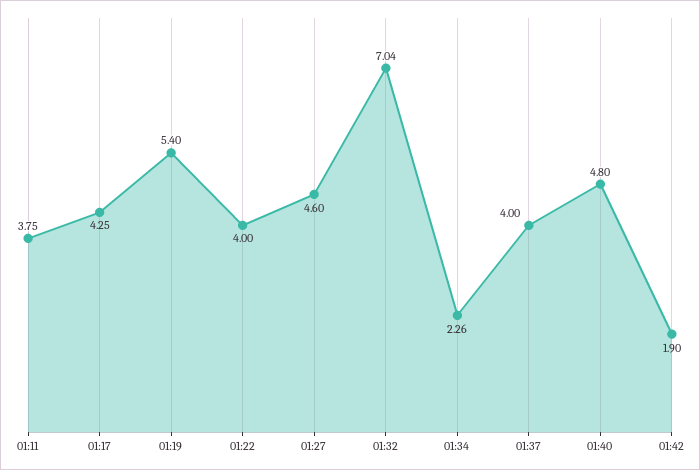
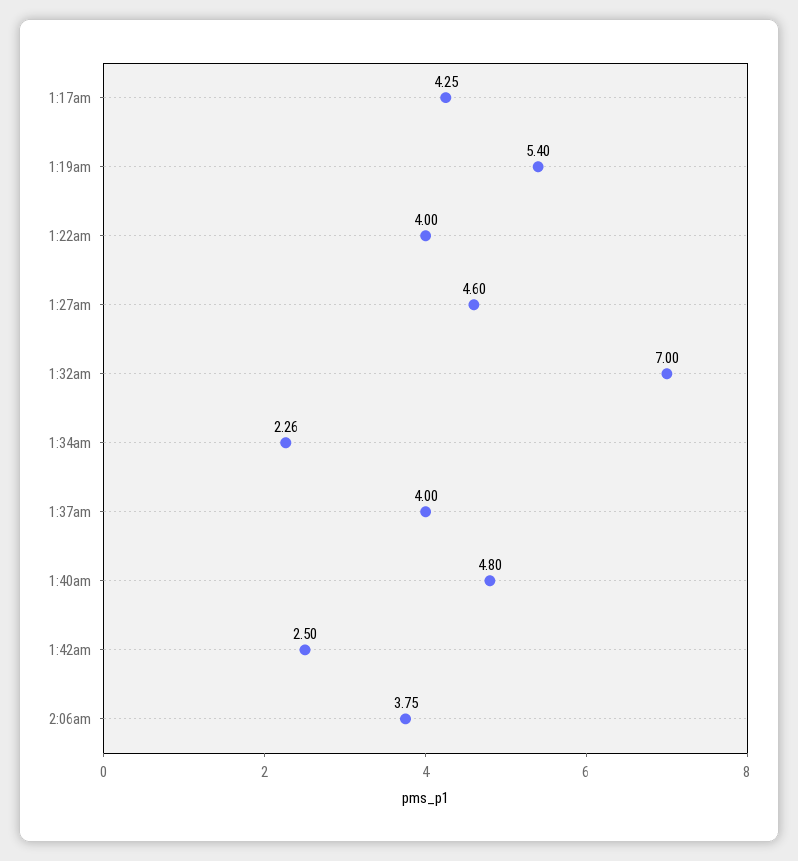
01:11: 3.75 -> none
01:32: 7.04 -> 7
01:42: 1.9 -> 2.5
2:06am: none -> 3.75

